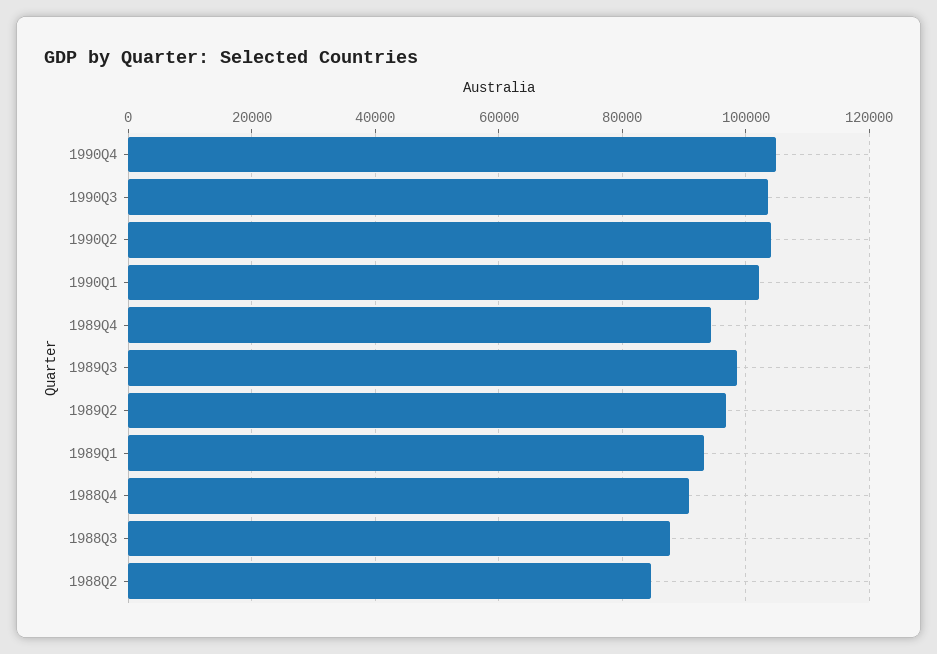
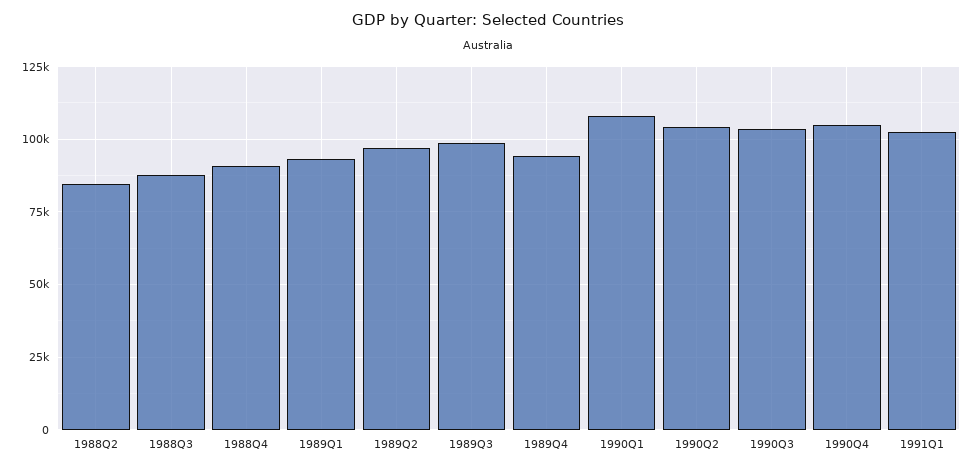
1990Q1: 102000 -> 107500
1991Q1: none -> 102500

